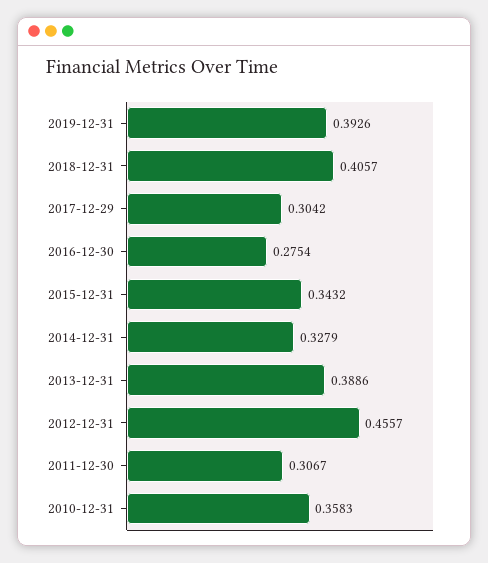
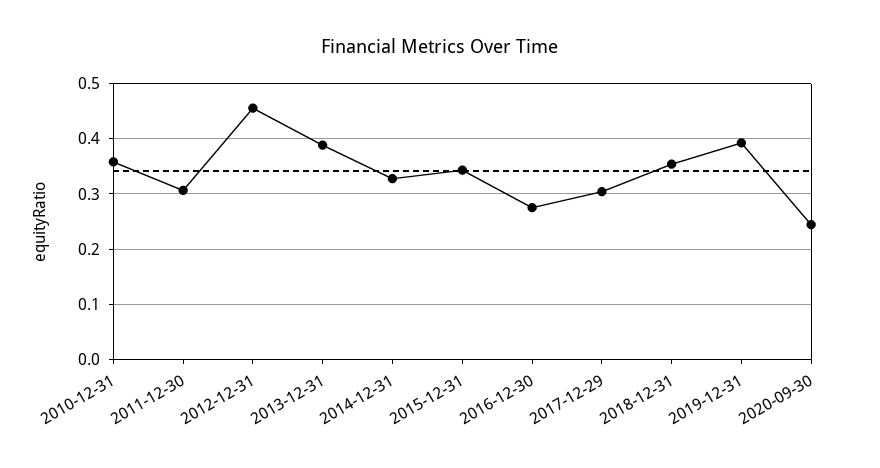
2018-12-31: 0.4057 -> 0.36
2020-09-30: none -> 0.24

